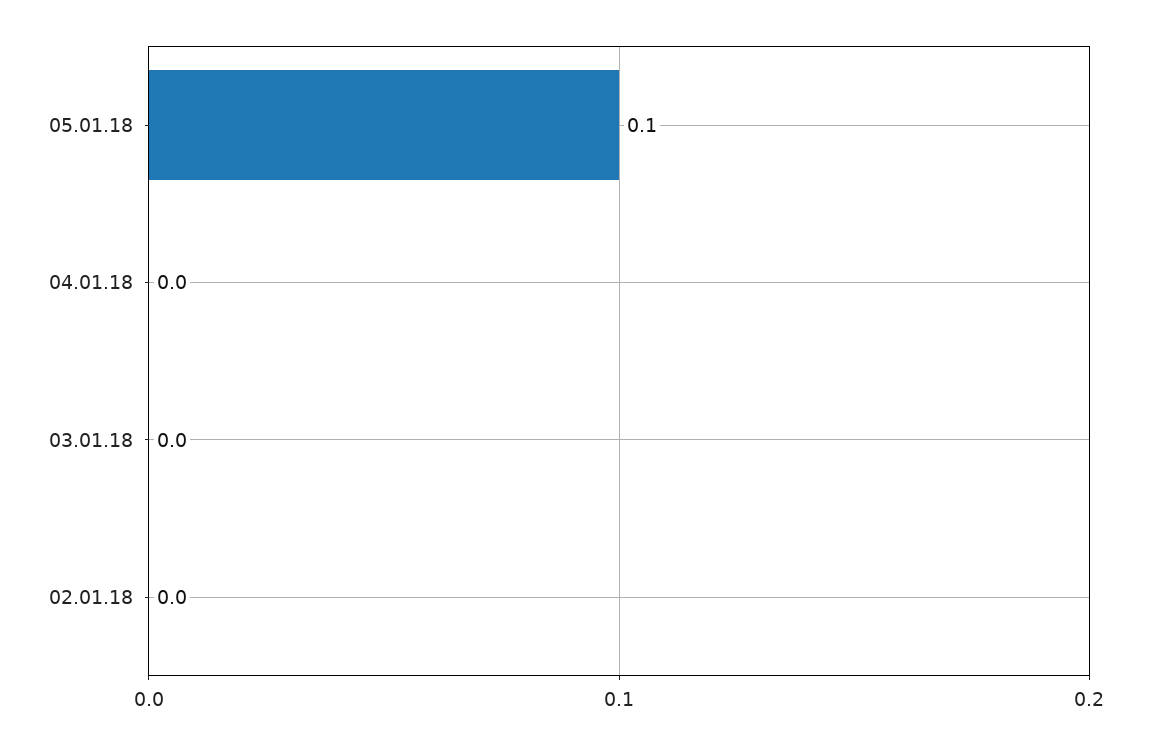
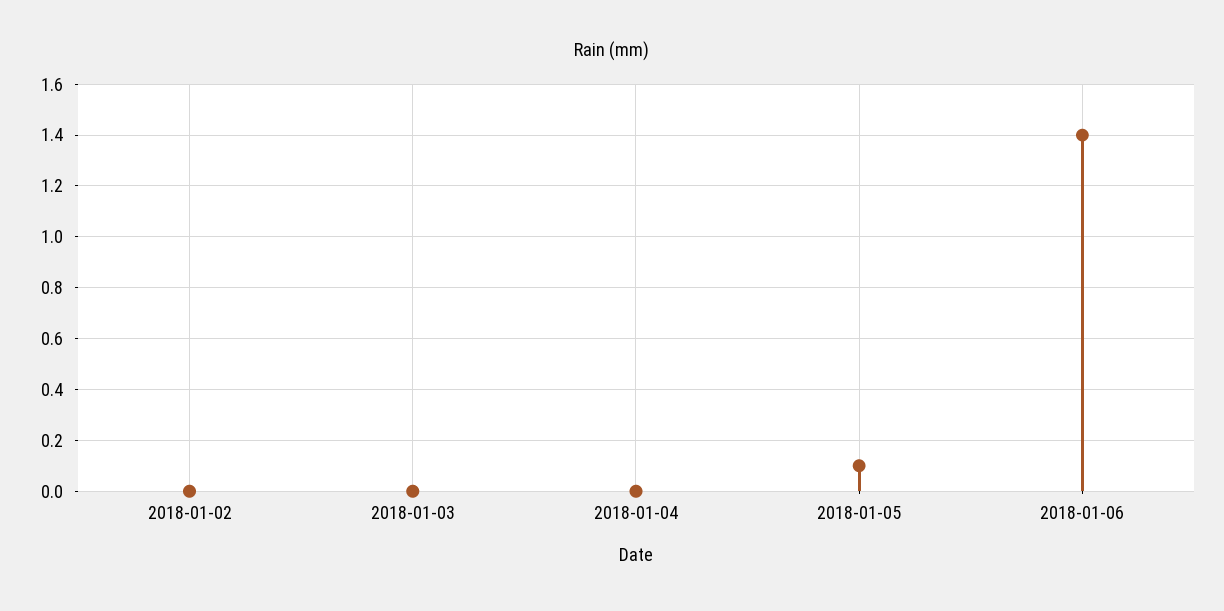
2018-01-06: none -> 1.4

